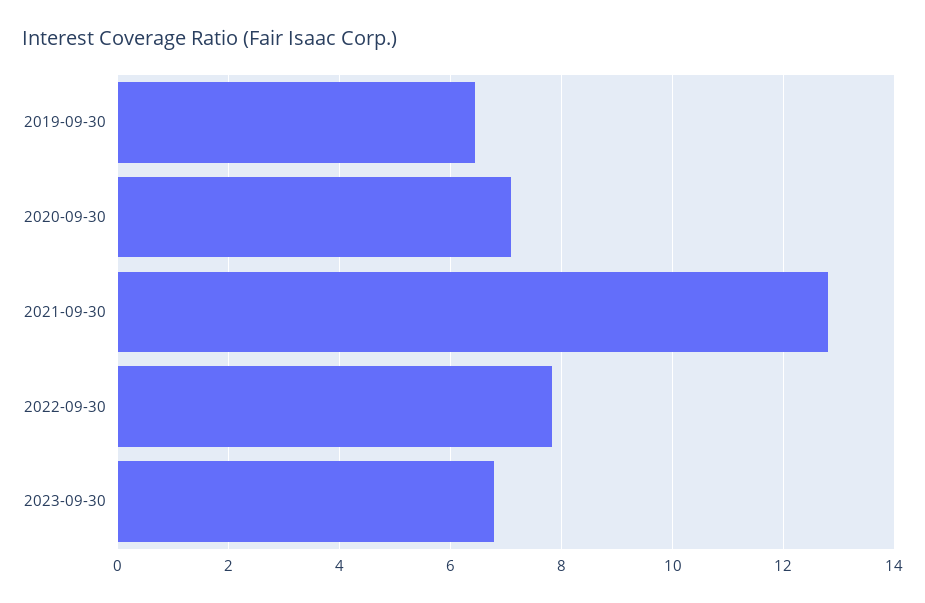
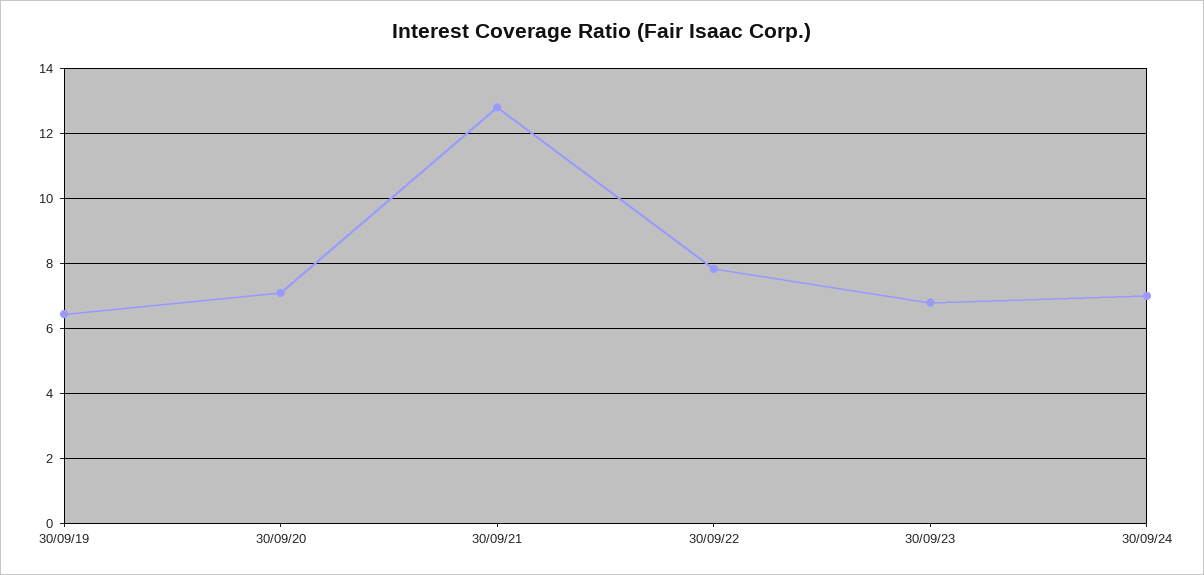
30/09/24: none -> 7

